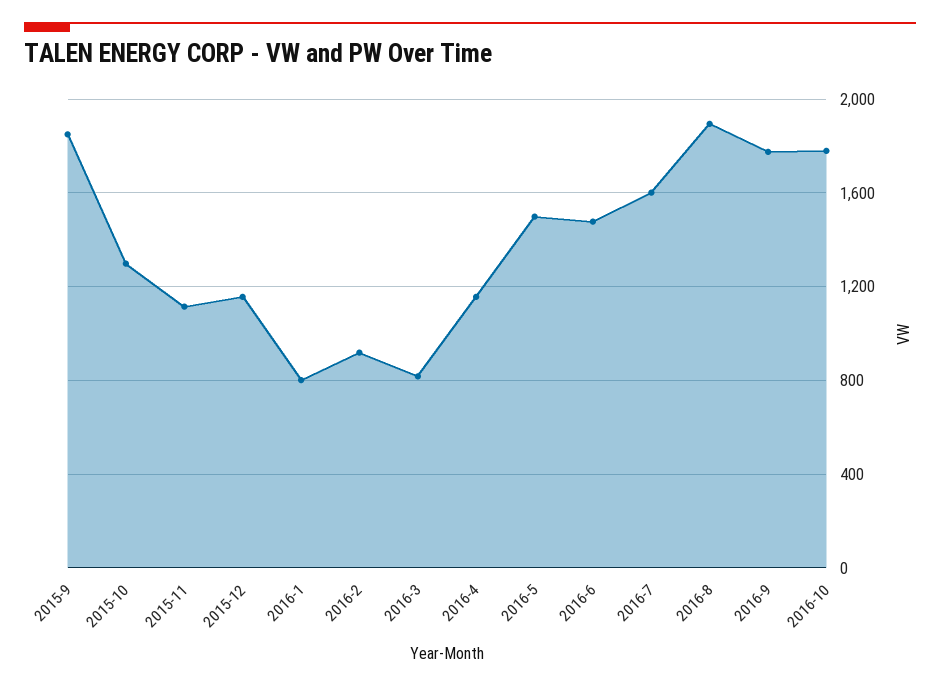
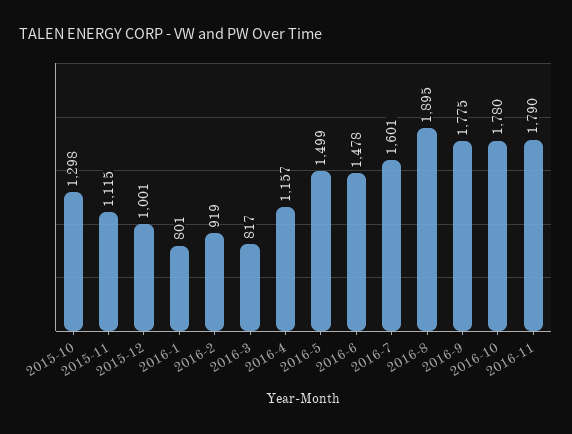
2015-9: 1850 -> none
2015-12: 1150 -> 1001
2016-11: none -> 1790

